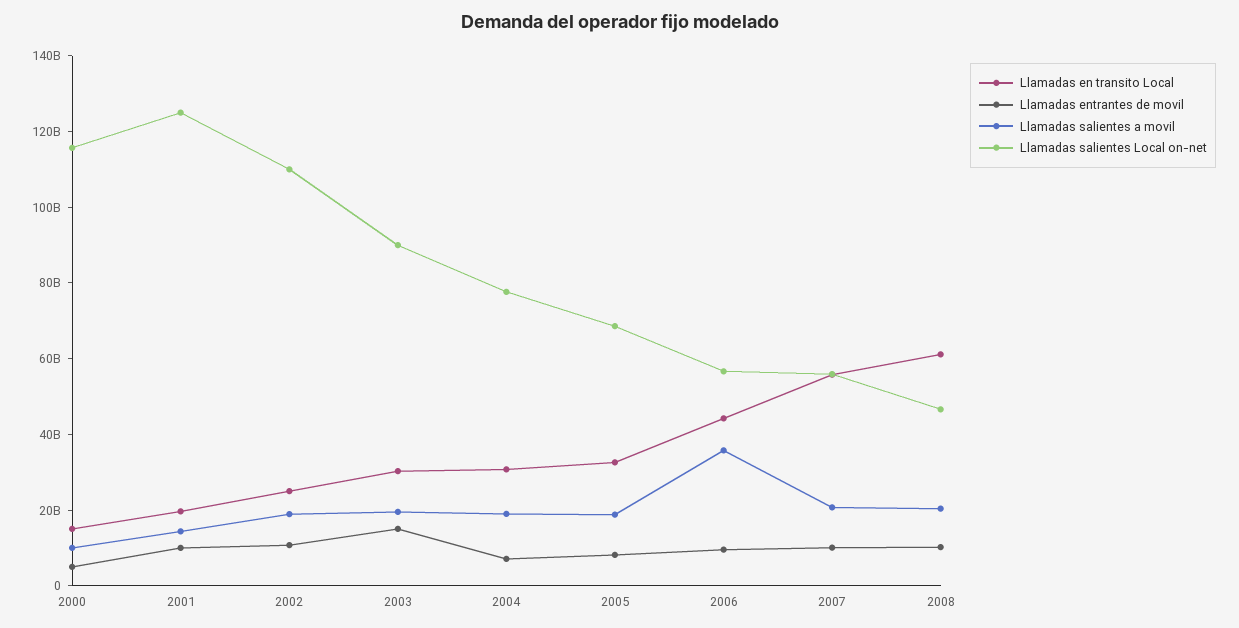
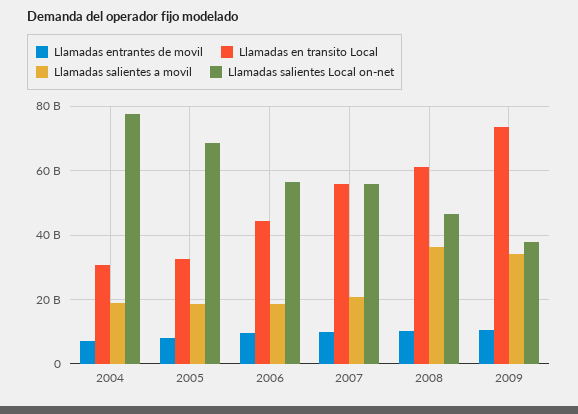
Llamadas en transito Local, 2000: 15000000000 -> none
Llamadas entrantes de movil, 2000: 5000000000 -> none
Llamadas salientes a movil, 2000: 10000000000 -> none
Llamadas salientes Local on-net, 2000: 115000000000 -> none
Llamadas en transito Local, 2001: 20000000000 -> none
Llamadas entrantes de movil, 2001: 10000000000 -> none
Llamadas salientes a movil, 2001: 15000000000 -> none
Llamadas salientes Local on-net, 2001: 125000000000 -> none
Llamadas en transito Local, 2002: 25000000000 -> none
Llamadas entrantes de movil, 2002: 10000000000 -> none
Llamadas salientes a movil, 2002: 20000000000 -> none
Llamadas salientes Local on-net, 2002: 110000000000 -> none
Llamadas en transito Local, 2003: 30000000000 -> none
Llamadas entrantes de movil, 2003: 15000000000 -> none
Llamadas salientes a movil, 2003: 20000000000 -> none
Llamadas salientes Local on-net, 2003: 90000000000 -> none
Llamadas salientes a movil, 2006: 35000000000 -> 18000000000
Llamadas salientes a movil, 2008: 20000000000 -> 36000000000
Llamadas entrantes de movil, 2009: none -> 10000000000
Llamadas en transito Local, 2009: none -> 74000000000
Llamadas salientes a movil, 2009: none -> 34000000000
Llamadas salientes Local on-net, 2009: none -> 38000000000

